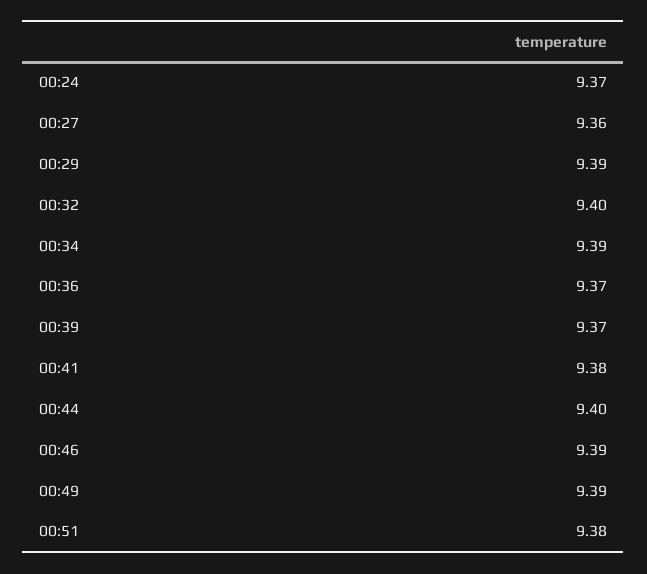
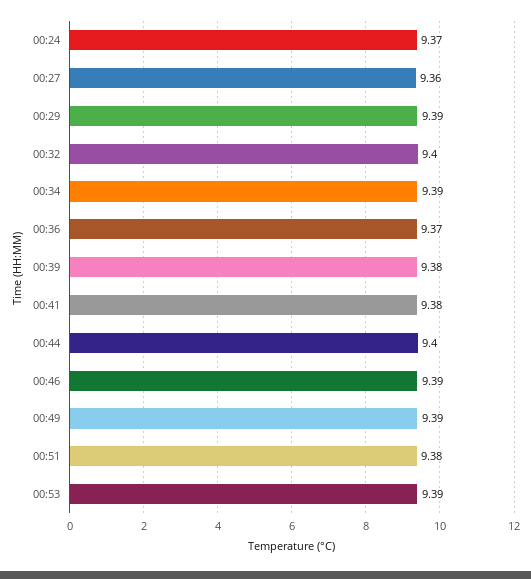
00:39: 9.37 -> 9.38
00:53: none -> 9.39

